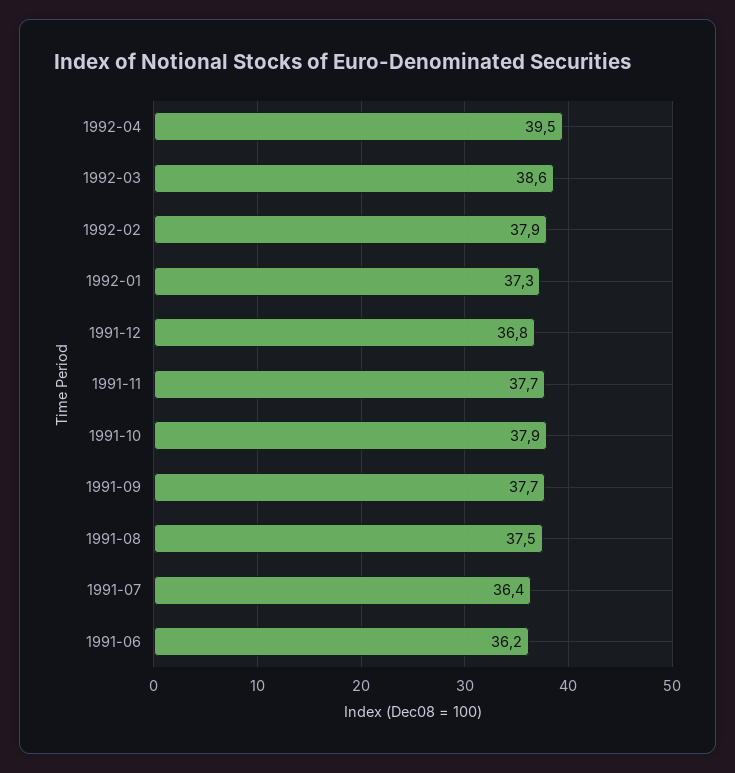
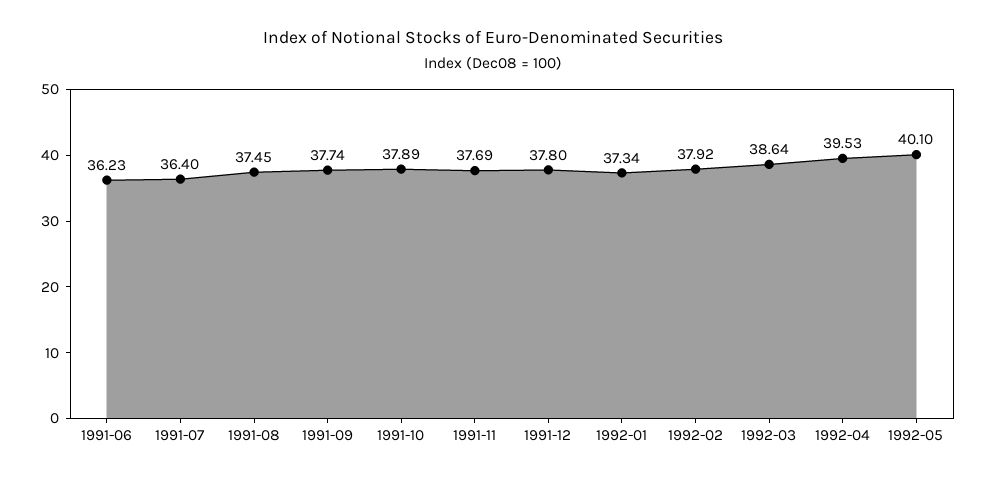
1991-12: 36.8 -> 37.8
1992-05: none -> 40.1

